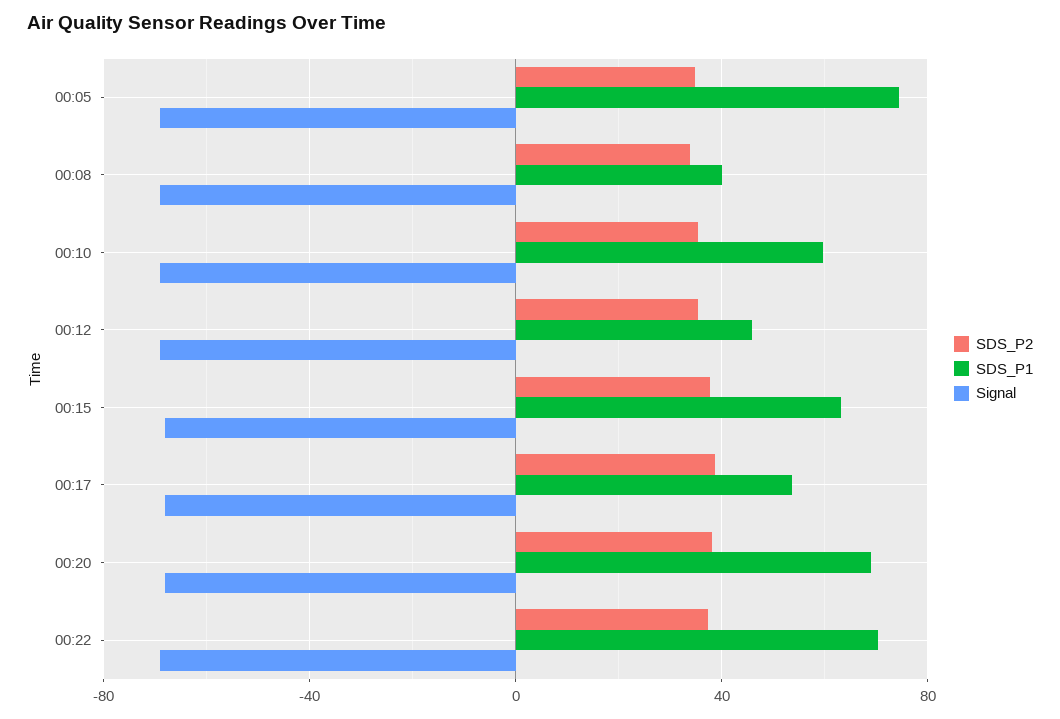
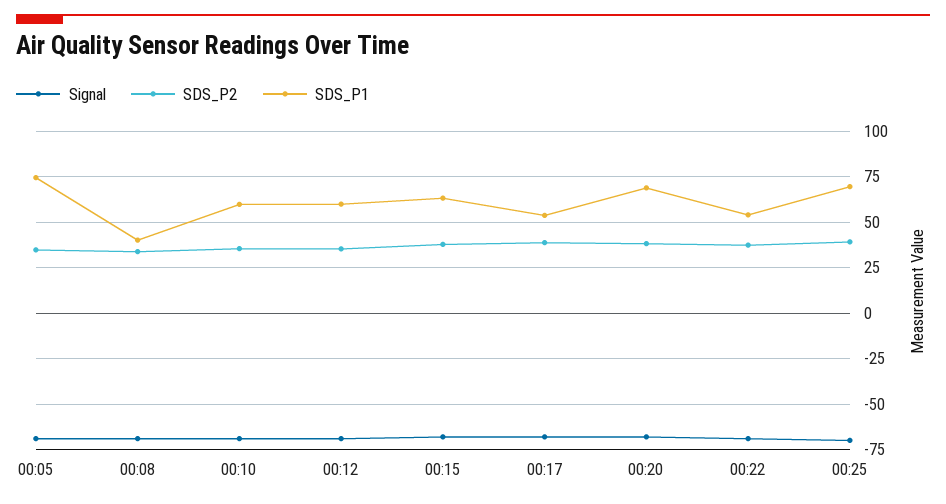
SDS_P1, 00:12: 45 -> 60
SDS_P1, 00:22: 70 -> 55
Signal, 00:25: none -> -70
SDS_P2, 00:25: none -> 40
SDS_P1, 00:25: none -> 70

